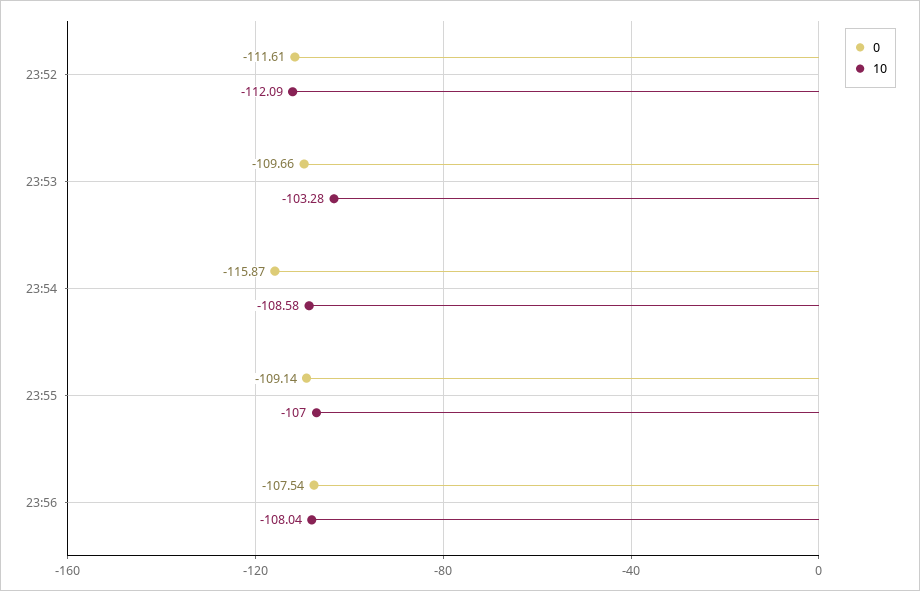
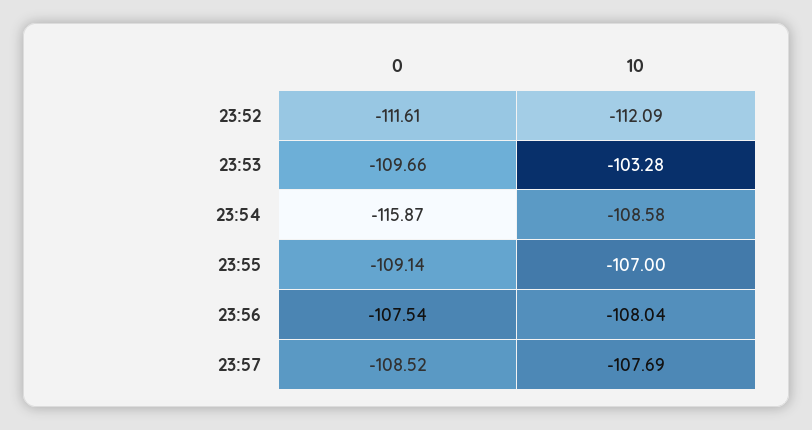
0, 23:57: none -> -108.52
10, 23:57: none -> -107.69

